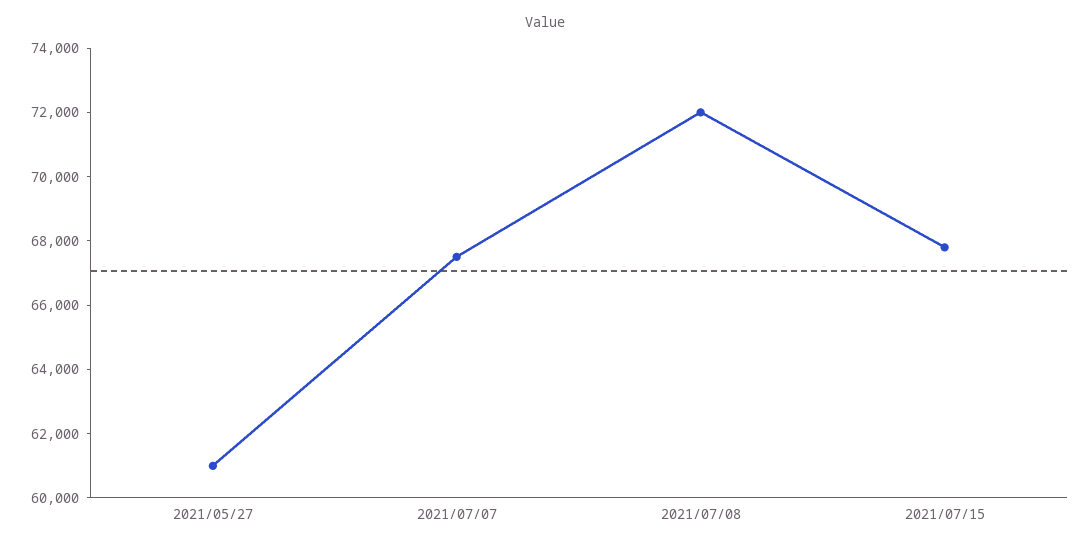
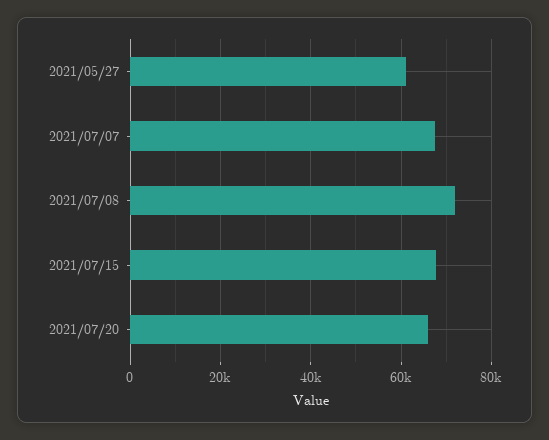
2021/07/20: none -> 66000

